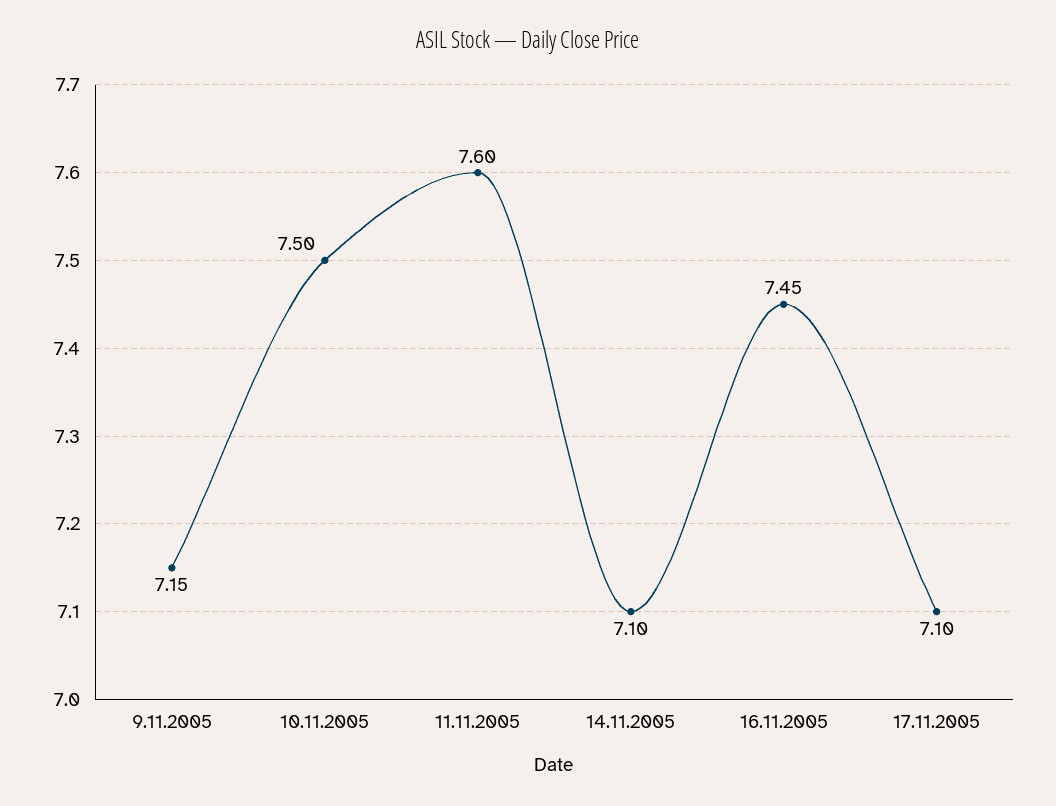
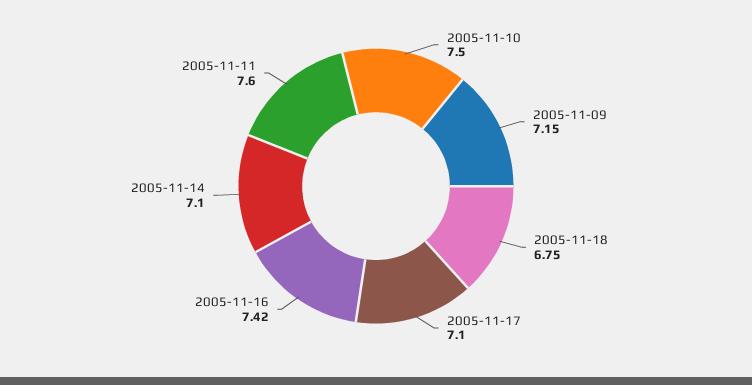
16.11.2005: 7.45 -> 7.42
2005-11-18: none -> 6.75

